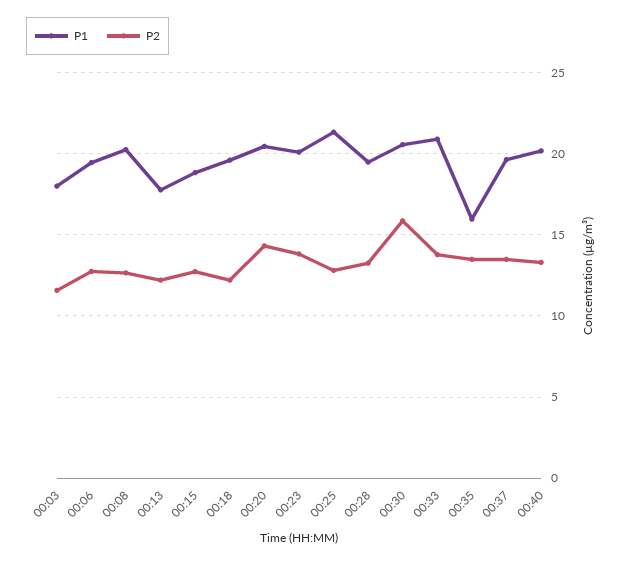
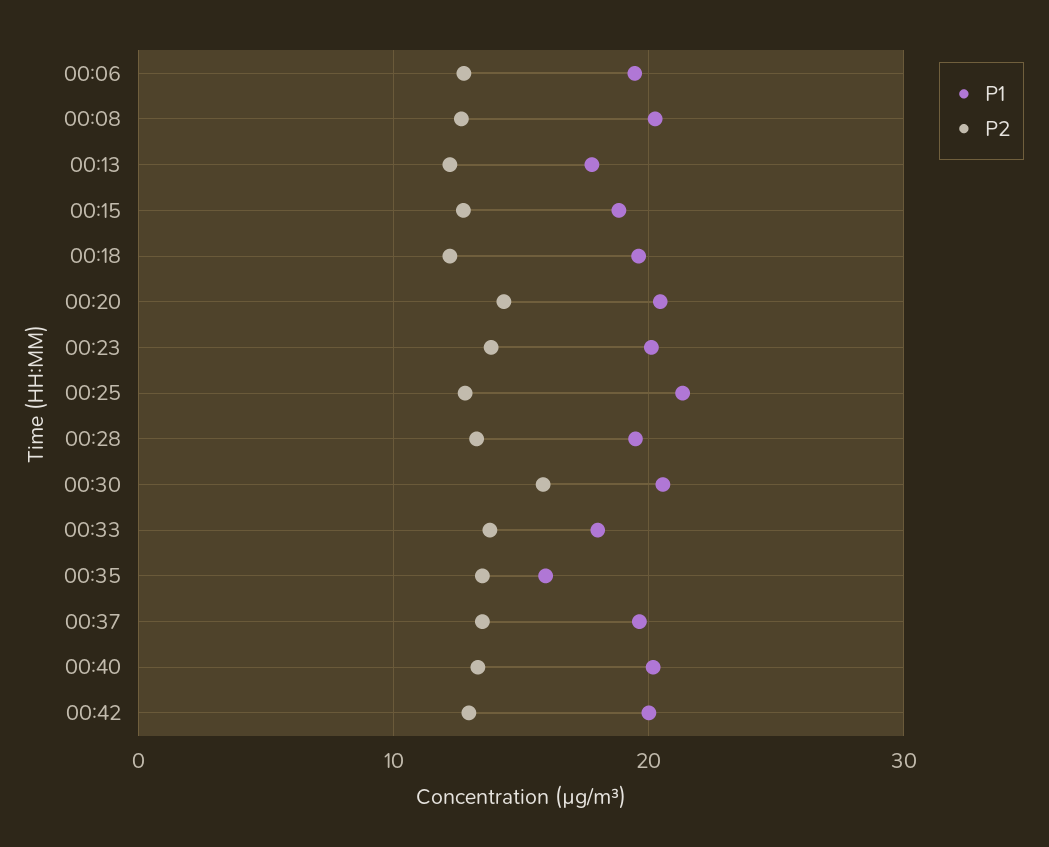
P1, 00:03: 18 -> none
P2, 00:03: 11.5 -> none
P1, 00:33: 21 -> 18
P1, 00:42: none -> 20
P2, 00:42: none -> 13

